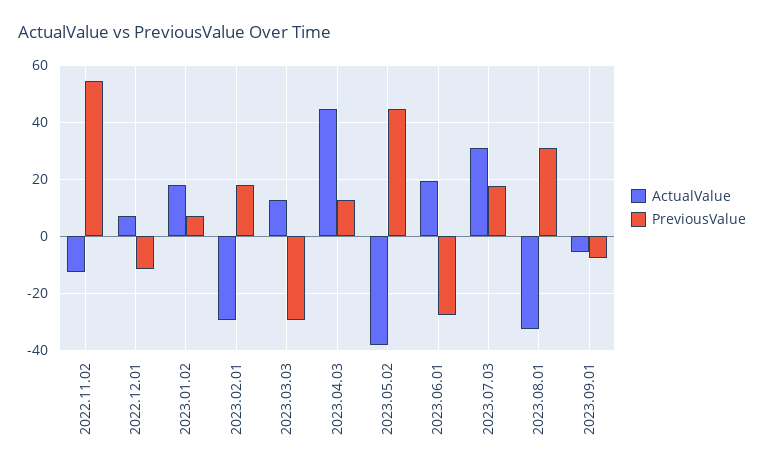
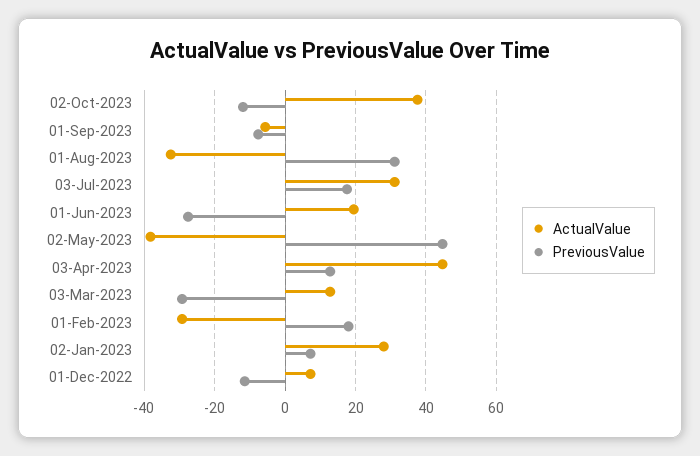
ActualValue, 2022.11.02: -12.5 -> none
PreviousValue, 2022.11.02: 55 -> none
ActualValue, 2023.01.02: 17.5 -> 28
ActualValue, 02-Oct-2023: none -> 38
PreviousValue, 02-Oct-2023: none -> -12

